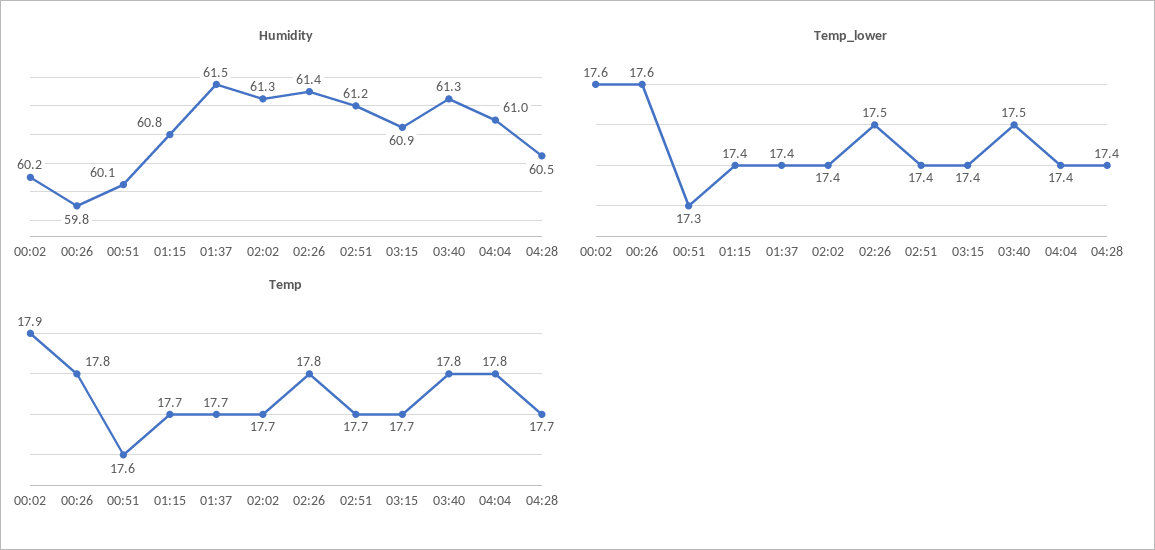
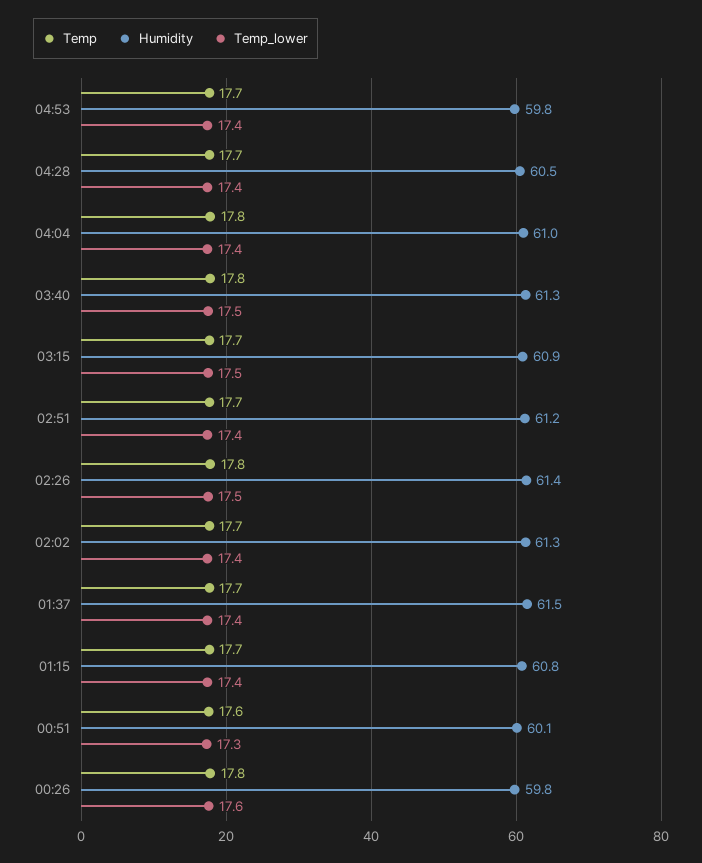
Humidity, 00:02: 60.2 -> none
Temp_lower, 00:02: 17.6 -> none
Temp_lower, 03:15: 17.4 -> 17.5
Temp, 00:02: 17.9 -> none
Temp, 04:53: none -> 17.7
Humidity, 04:53: none -> 59.8
Temp_lower, 04:53: none -> 17.4

